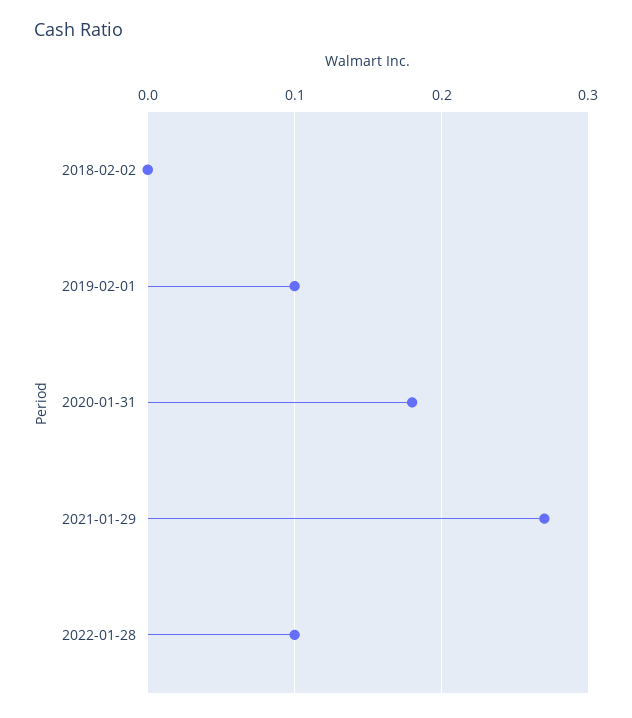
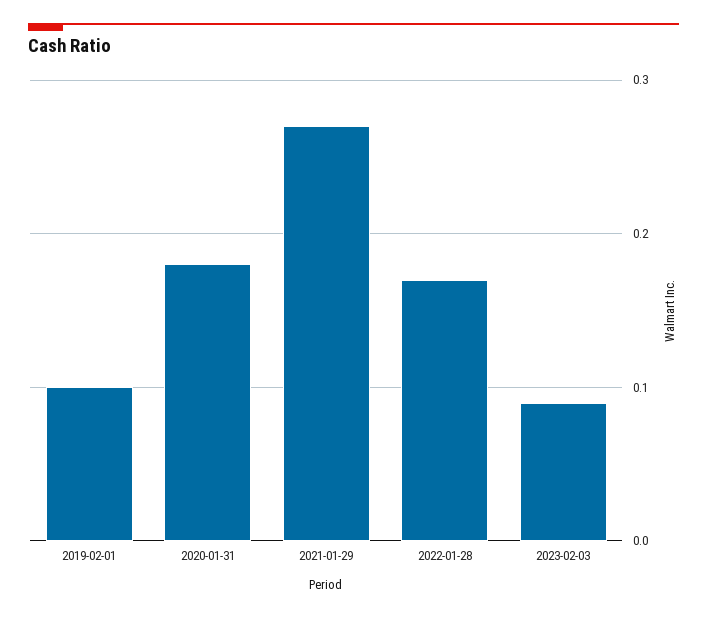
2018-02-02: 0 -> none
2022-01-28: 0.1 -> 0.17
2023-02-03: none -> 0.09

